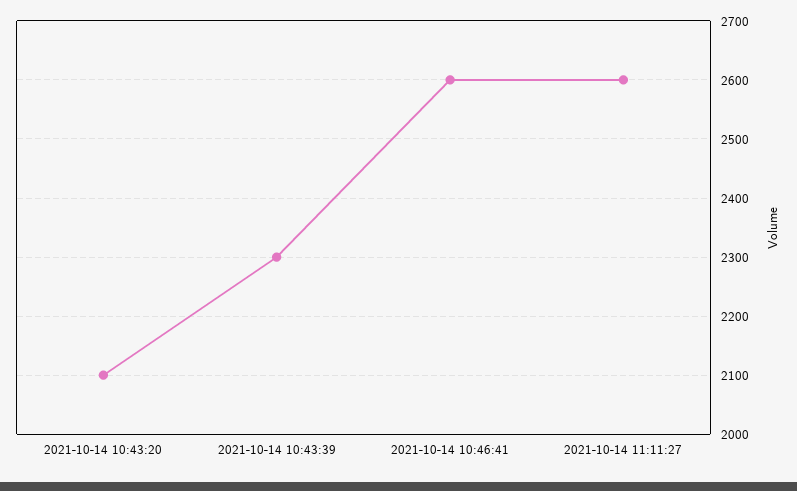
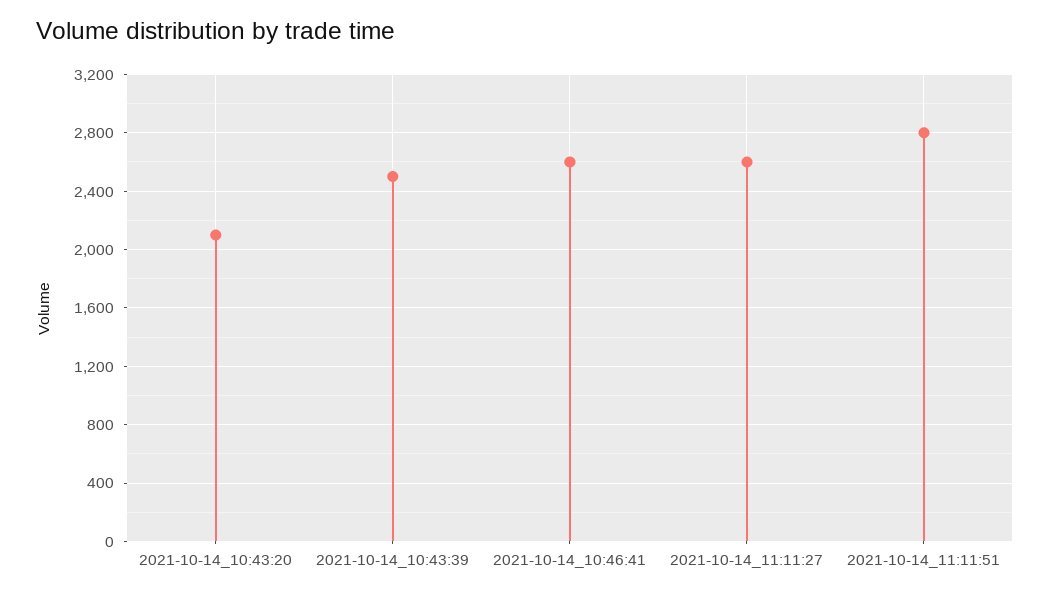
2021-10-14 10:43:39: 2300 -> 2500
2021-10-14_11:11:51: none -> 2800

